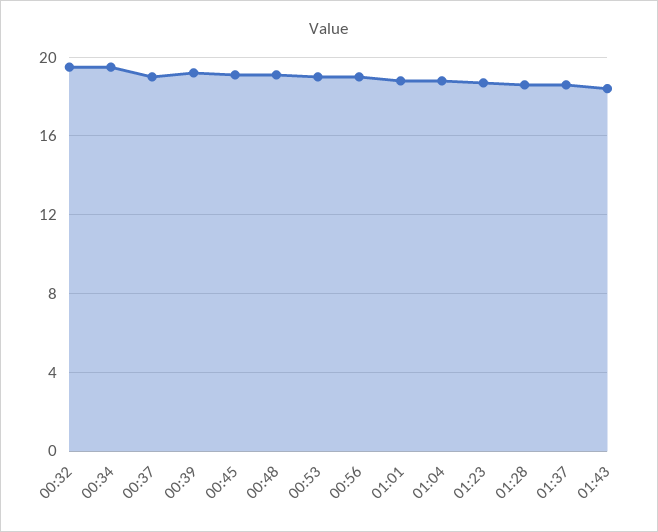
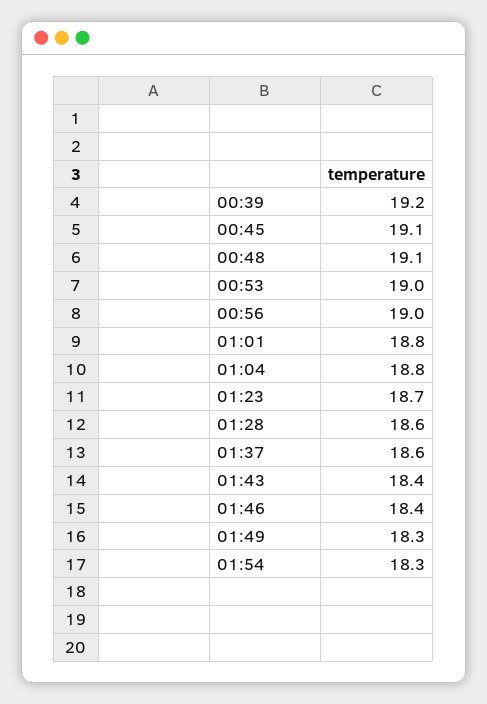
00:32: 19.5 -> none
00:34: 19.5 -> none
00:37: 19 -> none
01:46: none -> 18.4
01:49: none -> 18.3
01:54: none -> 18.3

